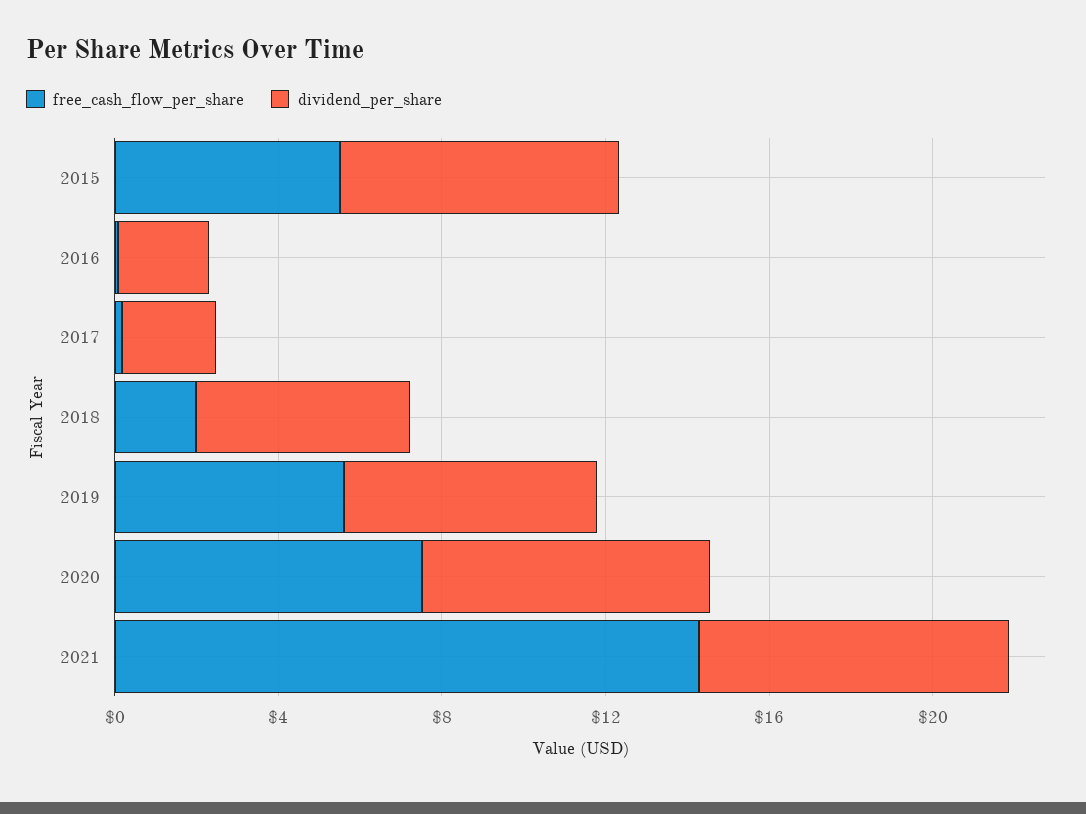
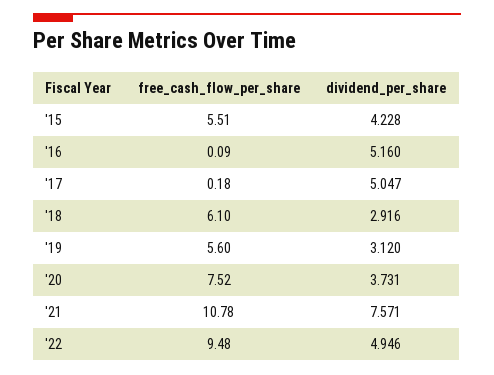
dividend_per_share, 2015: 7 -> 4.228
dividend_per_share, 2016: 2 -> 5.16
dividend_per_share, 2017: 2 -> 5.047
free_cash_flow_per_share, 2018: 2 -> 6.1
dividend_per_share, 2018: 5 -> 2.916
dividend_per_share, 2019: 6 -> 3.12
dividend_per_share, 2020: 7 -> 3.731
free_cash_flow_per_share, 2021: 14 -> 10.78
free_cash_flow_per_share, '22: none -> 9.48
dividend_per_share, '22: none -> 4.946

